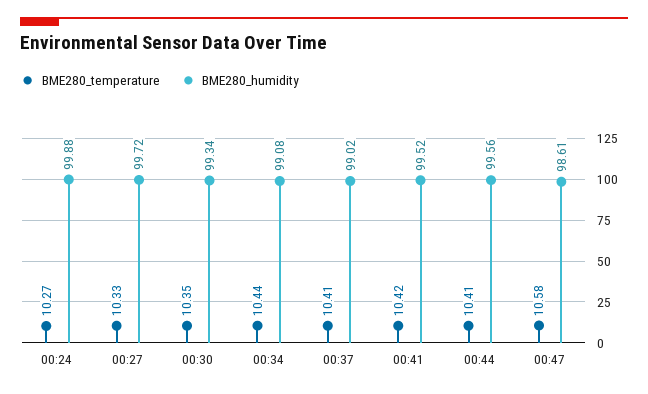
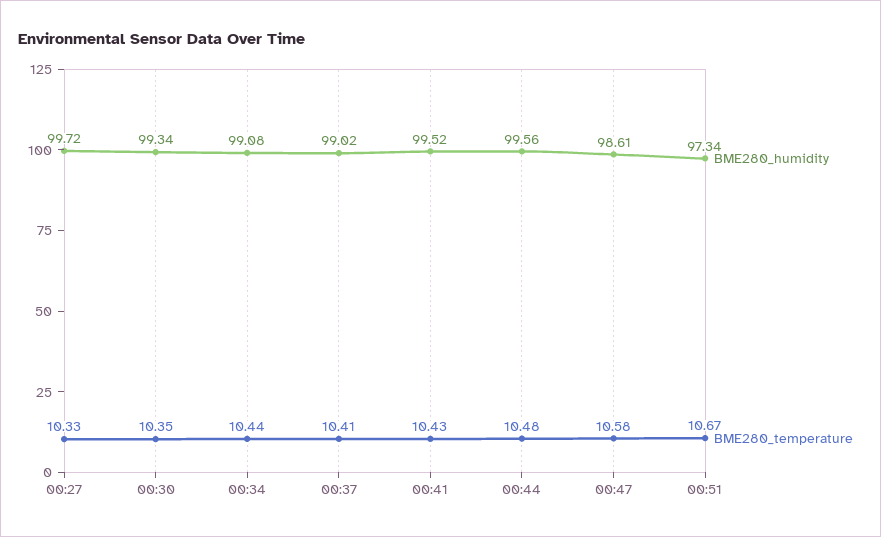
BME280_temperature, 00:24: 10.27 -> none
BME280_humidity, 00:24: 99.88 -> none
BME280_temperature, 00:41: 10.42 -> 10.43
BME280_temperature, 00:44: 10.41 -> 10.48
BME280_humidity, 00:51: none -> 97.34
BME280_temperature, 00:51: none -> 10.67

